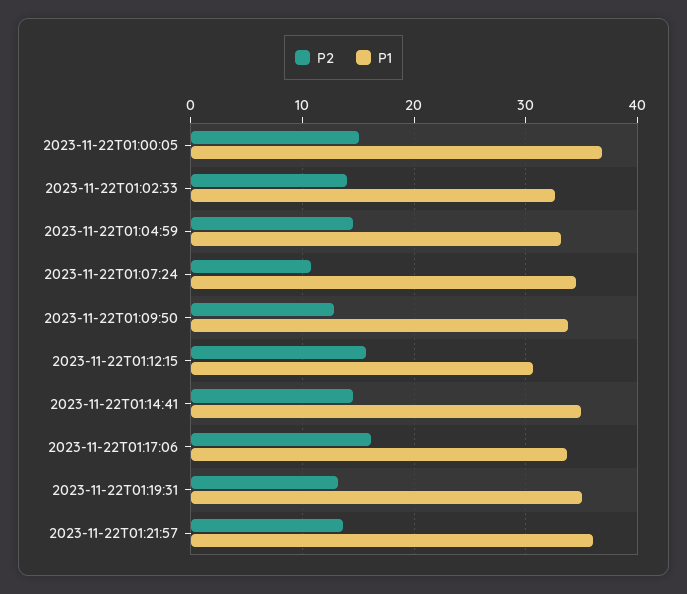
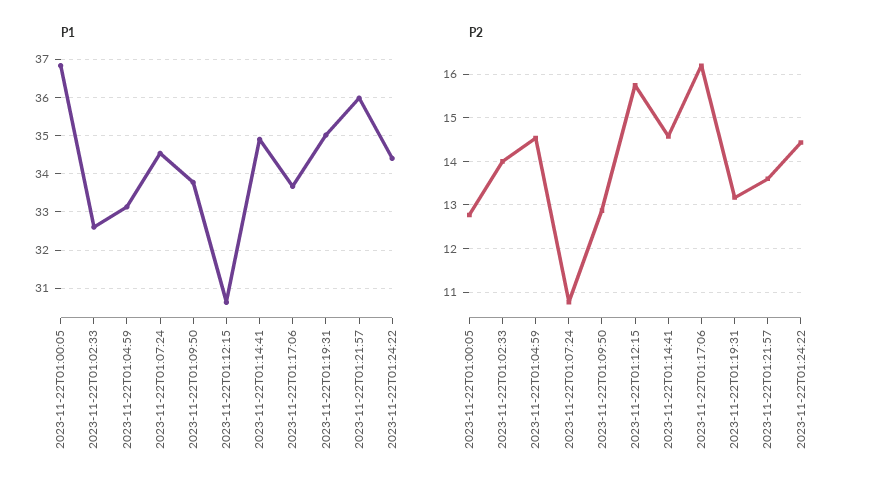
P2, 2023-11-22T01:00:05: 15 -> 12.8
P1, 2023-11-22T01:24:22: none -> 34.4
P2, 2023-11-22T01:24:22: none -> 14.4

